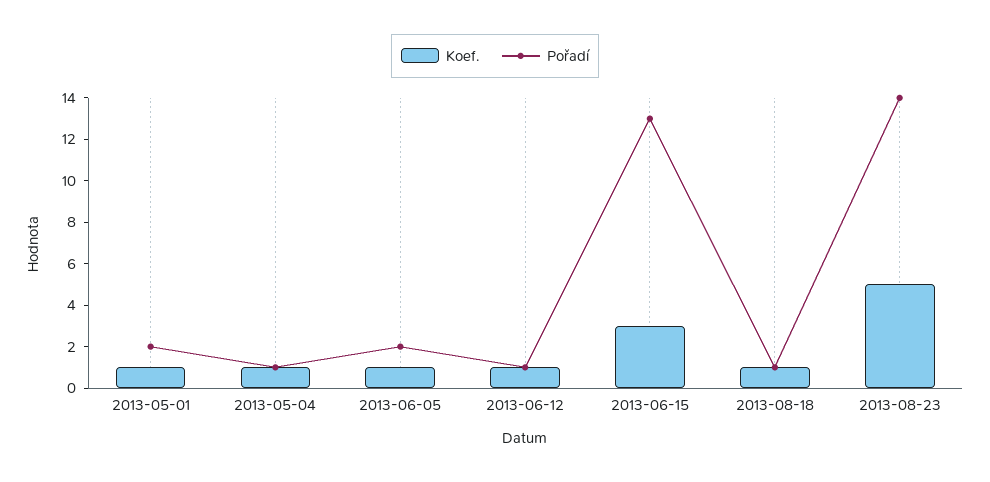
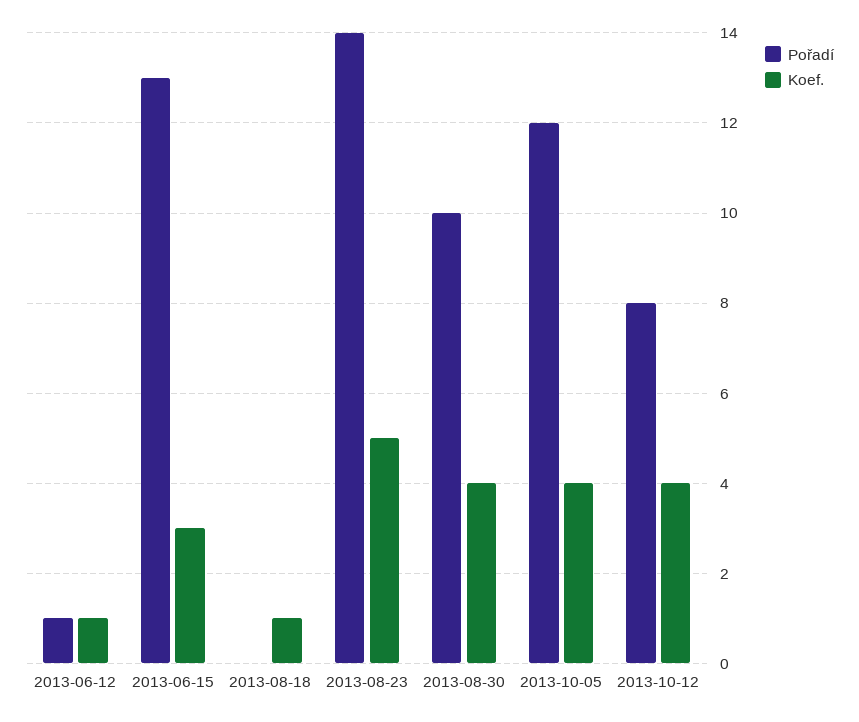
Koef., 2013-05-01: 1 -> none
Pořadí, 2013-05-01: 2 -> none
Koef., 2013-05-04: 1 -> none
Pořadí, 2013-05-04: 1 -> none
Koef., 2013-06-05: 1 -> none
Pořadí, 2013-06-05: 2 -> none
Pořadí, 2013-08-18: 1 -> 0
Pořadí, 2013-08-30: none -> 10
Koef., 2013-08-30: none -> 4
Pořadí, 2013-10-05: none -> 12
Koef., 2013-10-05: none -> 4
Pořadí, 2013-10-12: none -> 8
Koef., 2013-10-12: none -> 4

